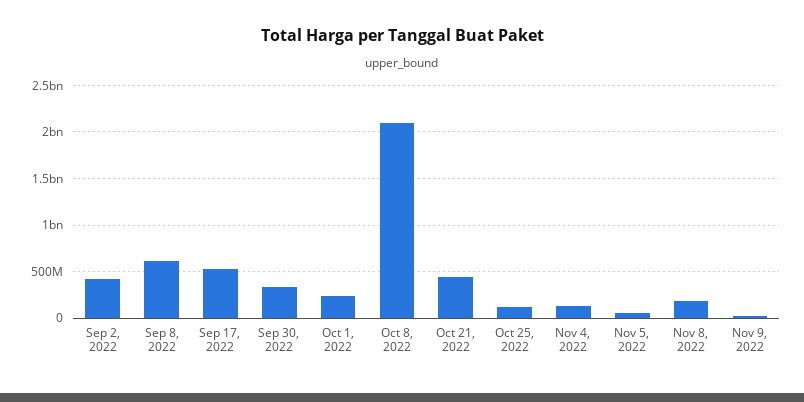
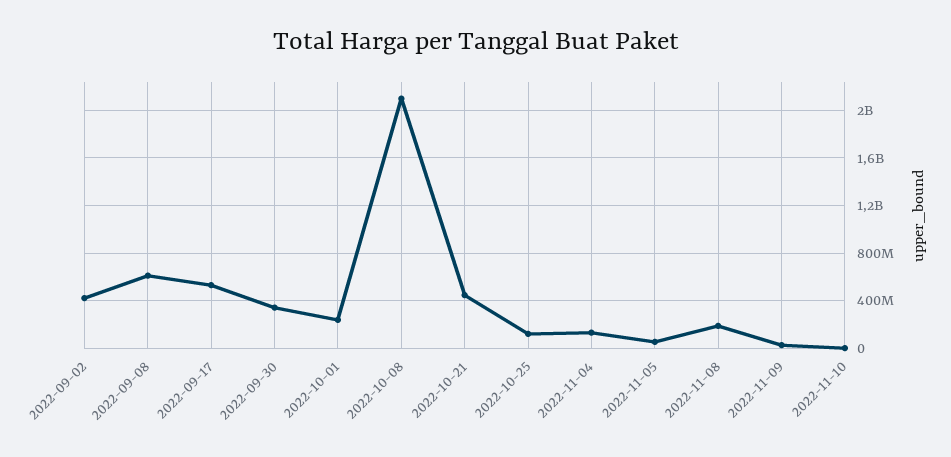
2022-11-10: none -> 0

